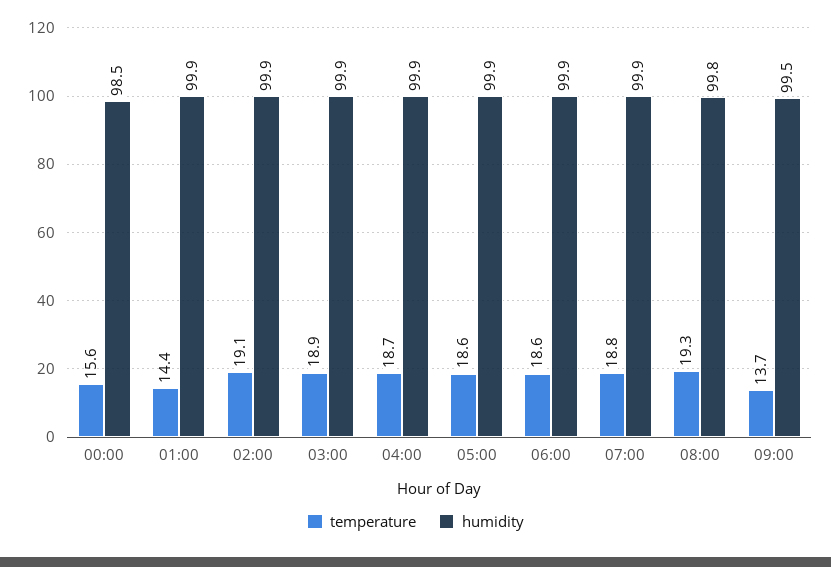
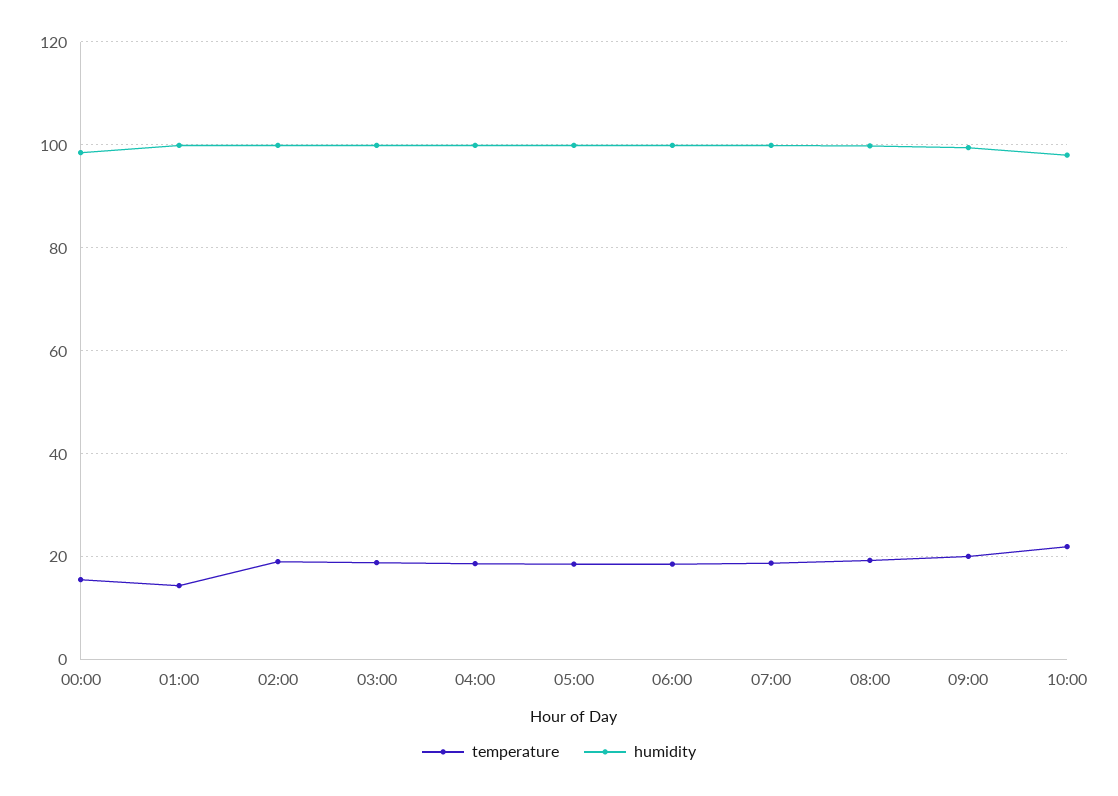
temperature, 09:00: 13.7 -> 20
temperature, 10:00: none -> 22
humidity, 10:00: none -> 98

